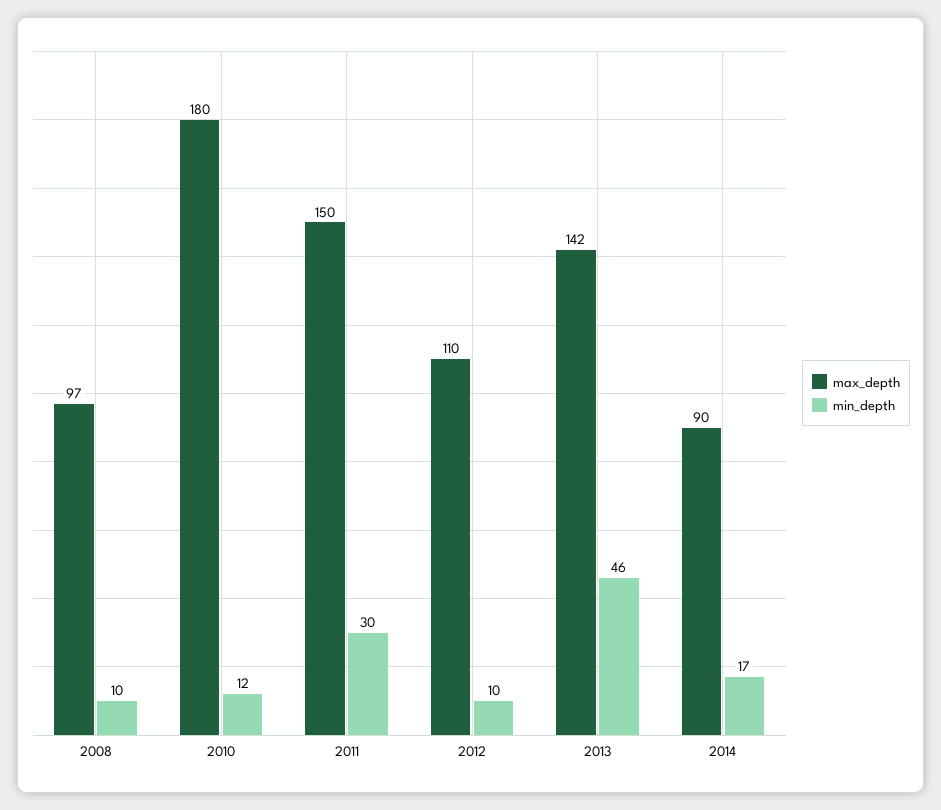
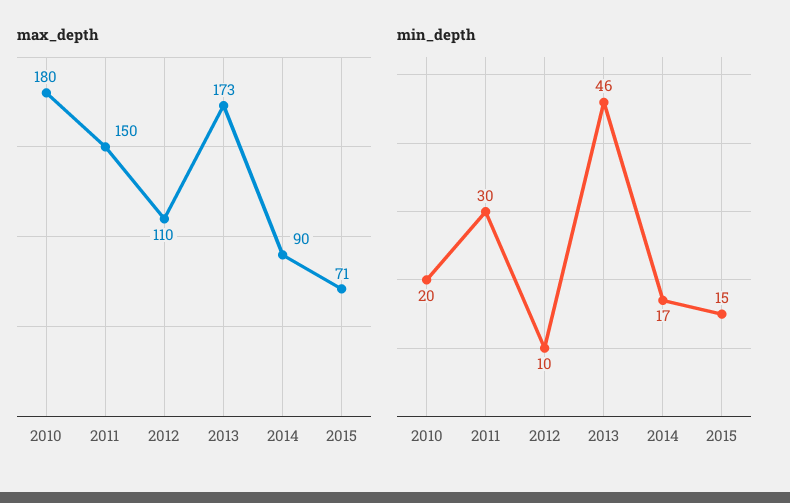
max_depth, 2008: 97 -> none
min_depth, 2008: 10 -> none
min_depth, 2010: 12 -> 20
max_depth, 2013: 142 -> 173
max_depth, 2015: none -> 71
min_depth, 2015: none -> 15

